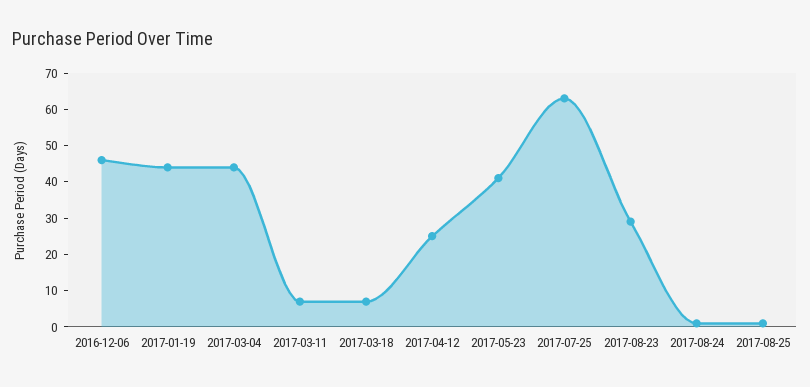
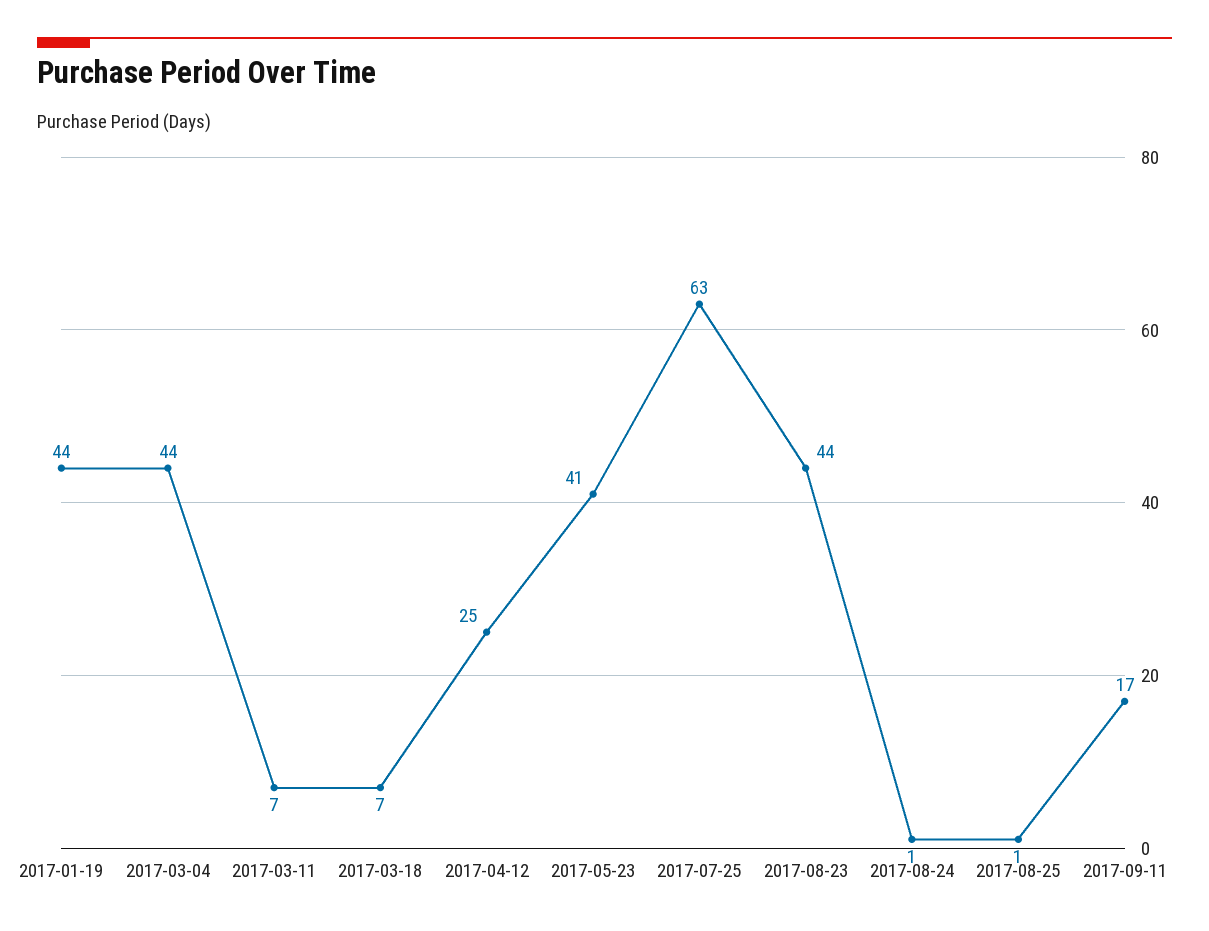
2016-12-06: 45 -> none
2017-08-23: 30 -> 44
2017-09-11: none -> 17

